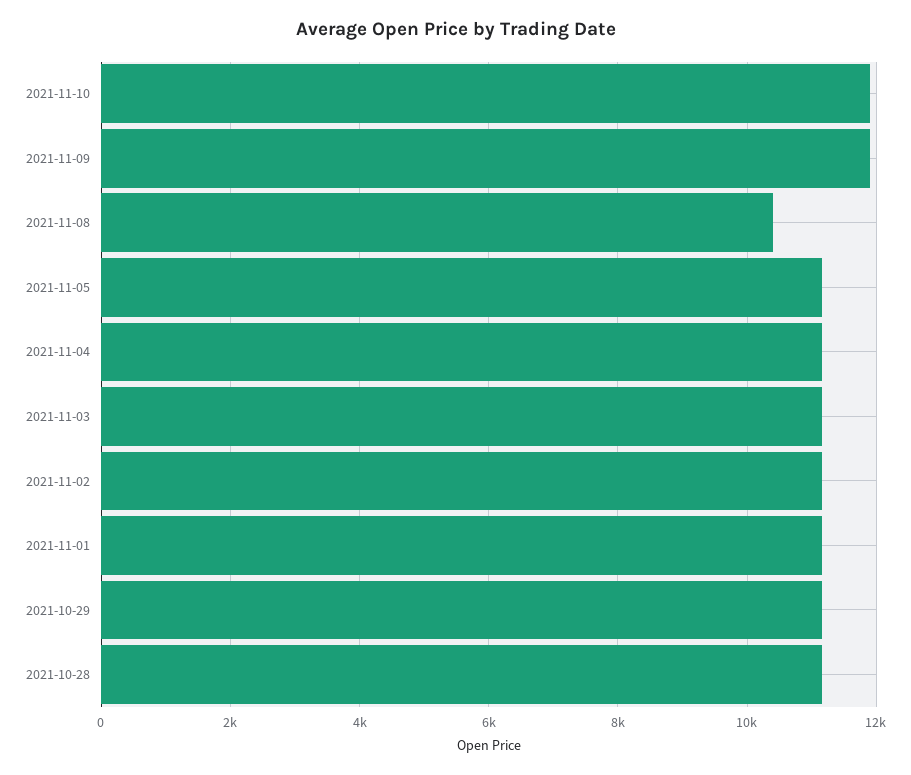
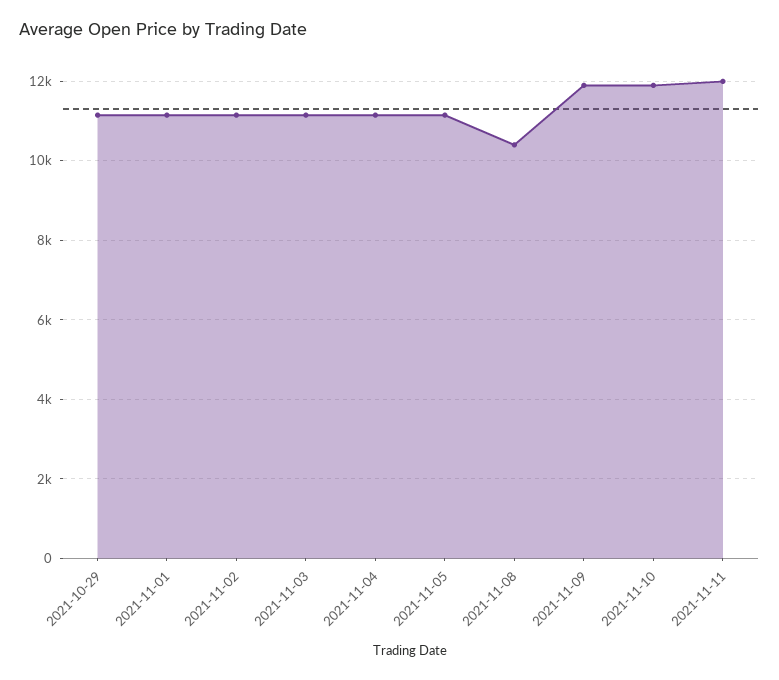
2021-10-28: 11200 -> none
2021-11-11: none -> 12000

